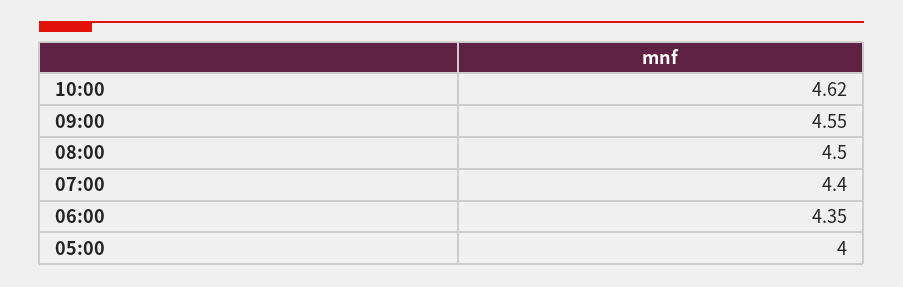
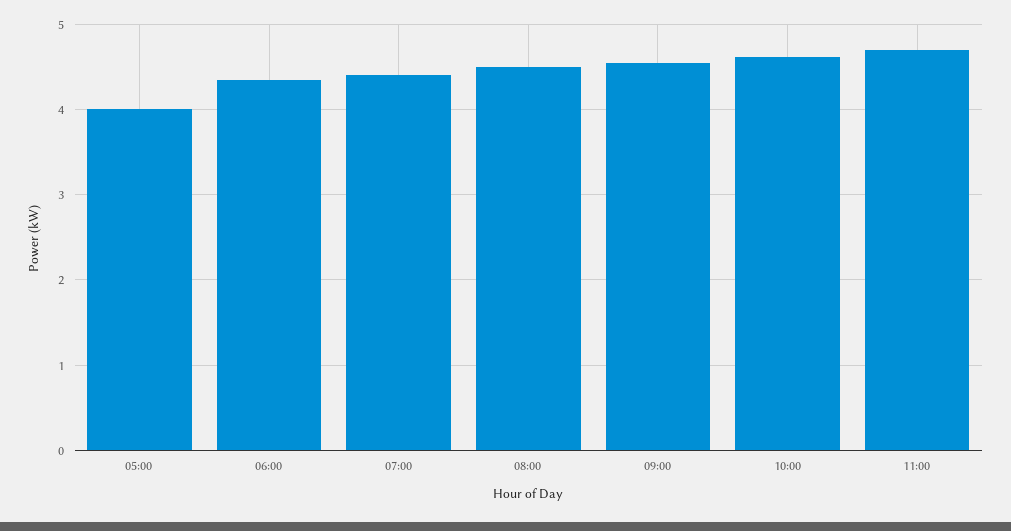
11:00: none -> 4.7

